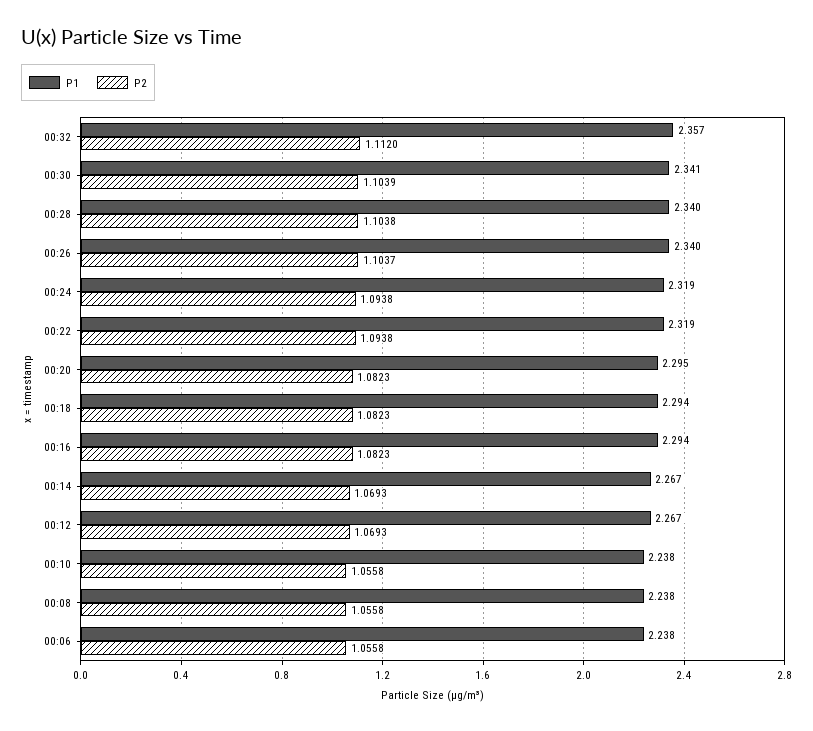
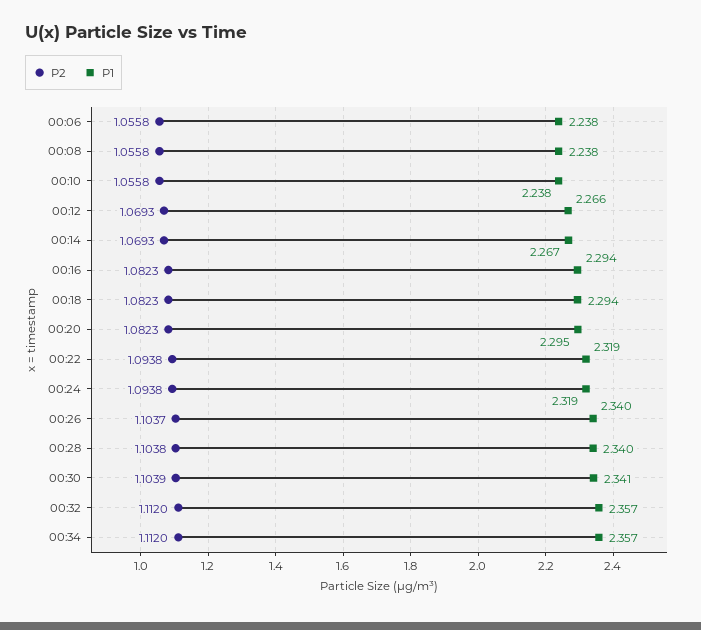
P1, 00:12: 2.267 -> 2.266
P2, 00:34: none -> 1.112
P1, 00:34: none -> 2.357

